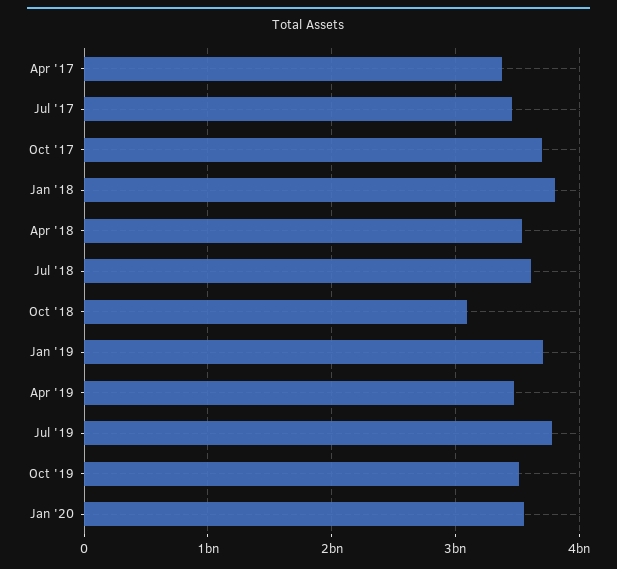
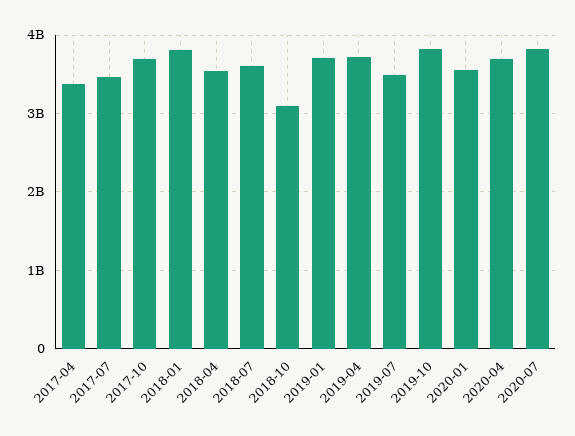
Apr '19: 3500000000 -> 3700000000
Jul '19: 3800000000 -> 3500000000
Oct '19: 3500000000 -> 3800000000
2020-04: none -> 3700000000
2020-07: none -> 3800000000

